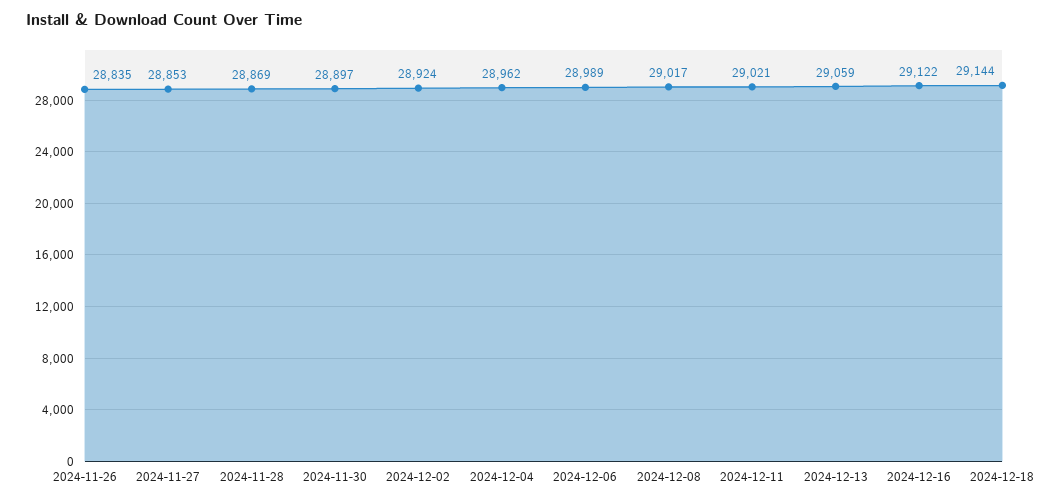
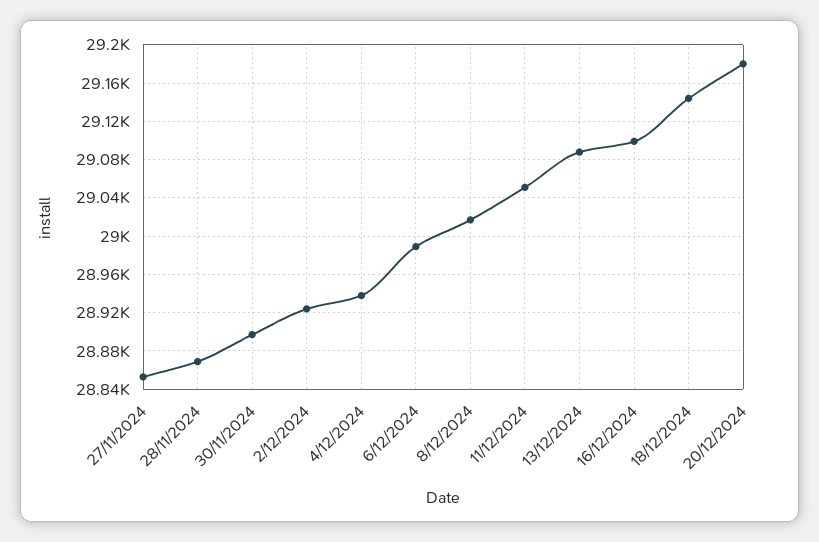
2024-11-26: 28835 -> none
2024-12-04: 28962 -> 28940
2024-12-11: 29021 -> 29050
2024-12-13: 29059 -> 29090
2024-12-16: 29122 -> 29100
20/12/2024: none -> 29180

